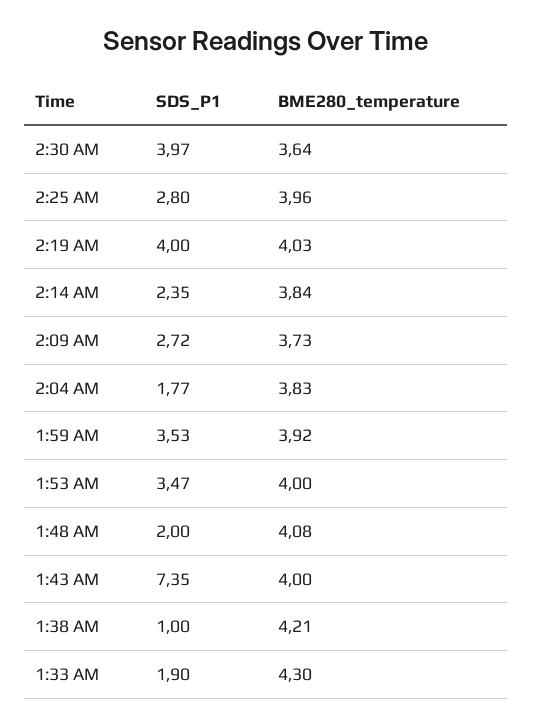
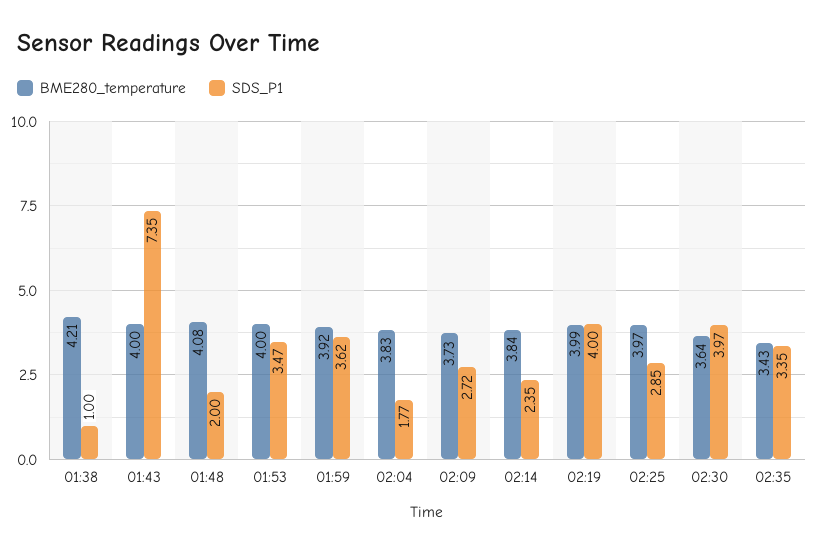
SDS_P1, 2:25 AM: 2.8 -> 2.85
BME280_temperature, 2:25 AM: 3.96 -> 3.97
BME280_temperature, 2:19 AM: 4.03 -> 3.99
SDS_P1, 1:59 AM: 3.53 -> 3.62
SDS_P1, 1:33 AM: 1.9 -> none
BME280_temperature, 1:33 AM: 4.3 -> none
BME280_temperature, 02:35: none -> 3.43
SDS_P1, 02:35: none -> 3.35

